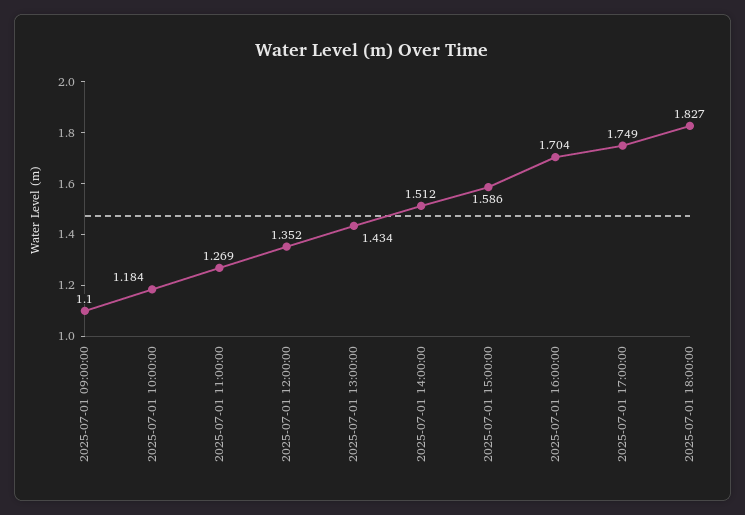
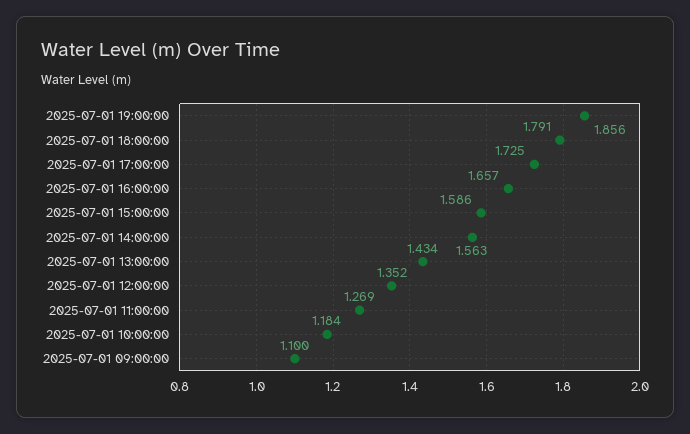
2025-07-01 14:00:00: 1.512 -> 1.563
2025-07-01 16:00:00: 1.704 -> 1.657
2025-07-01 17:00:00: 1.749 -> 1.725
2025-07-01 18:00:00: 1.827 -> 1.791
2025-07-01 19:00:00: none -> 1.856

